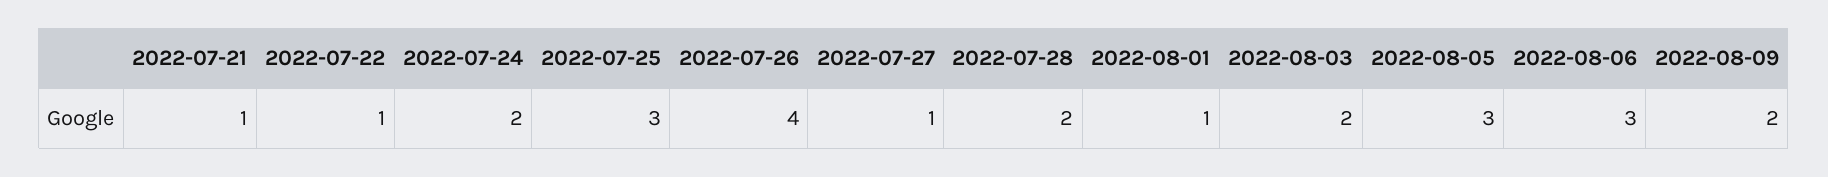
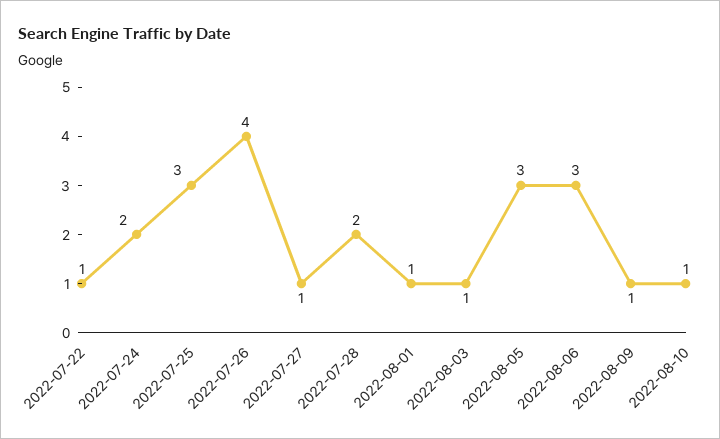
2022-07-21: 1 -> none
2022-08-03: 2 -> 1
2022-08-09: 2 -> 1
2022-08-10: none -> 1

